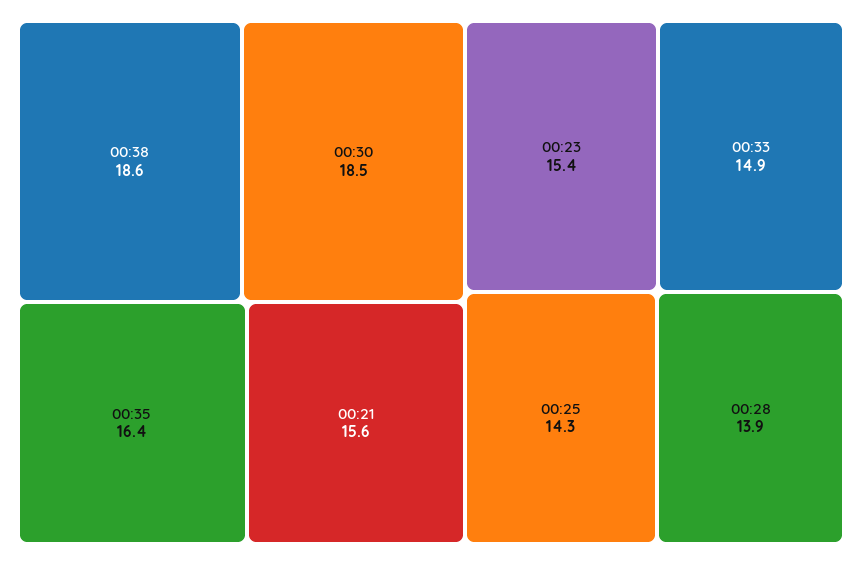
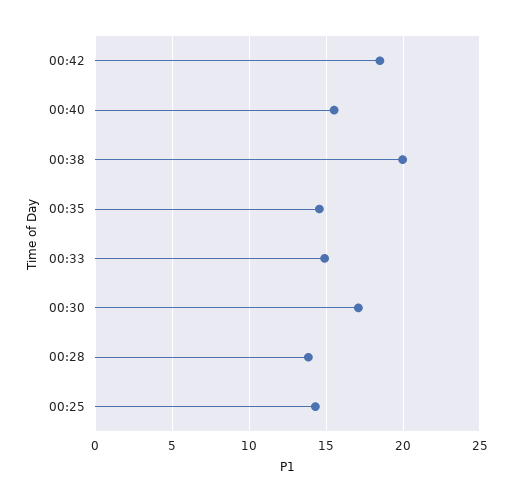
00:38: 18.6 -> 20
00:30: 18.5 -> 17
00:35: 16.4 -> 14.5
00:21: 15.6 -> none
00:23: 15.4 -> none
00:42: none -> 18.5
00:40: none -> 15.5

